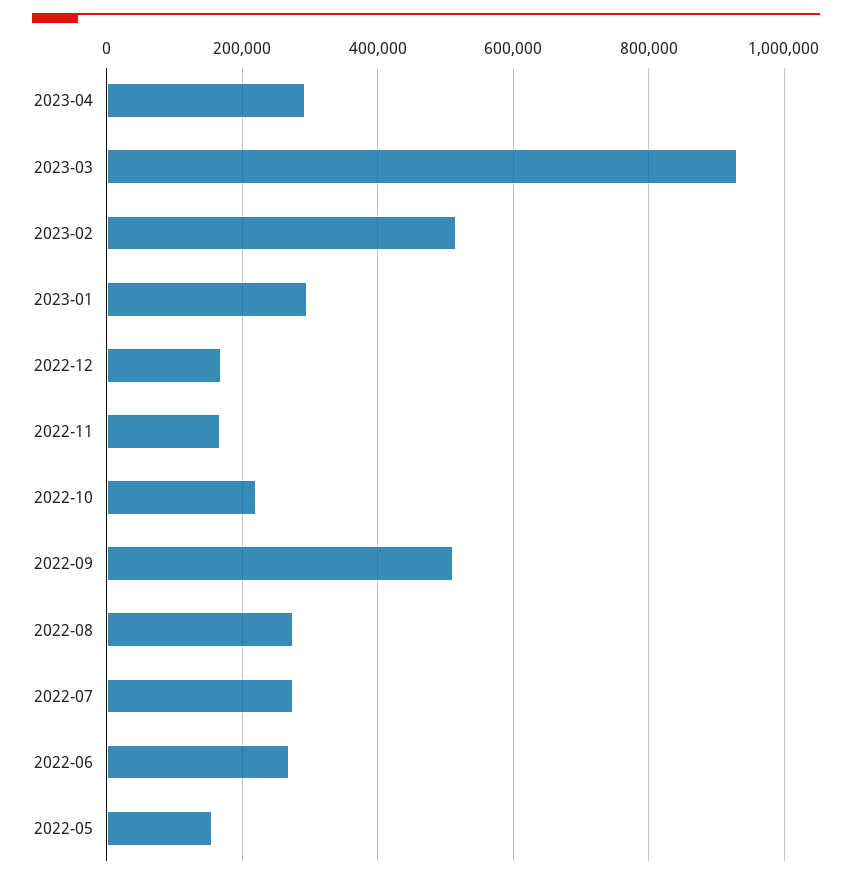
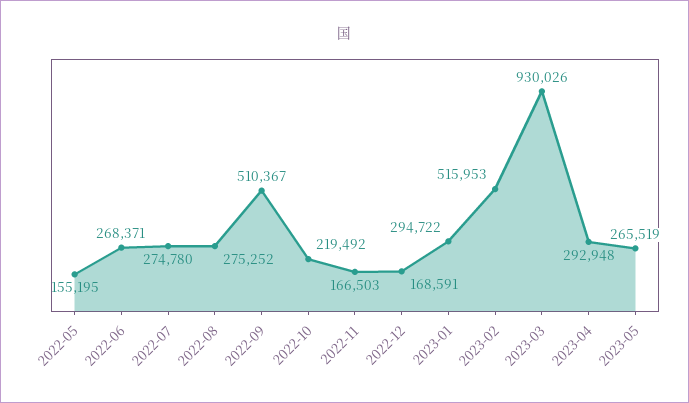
2023-05: none -> 265519

